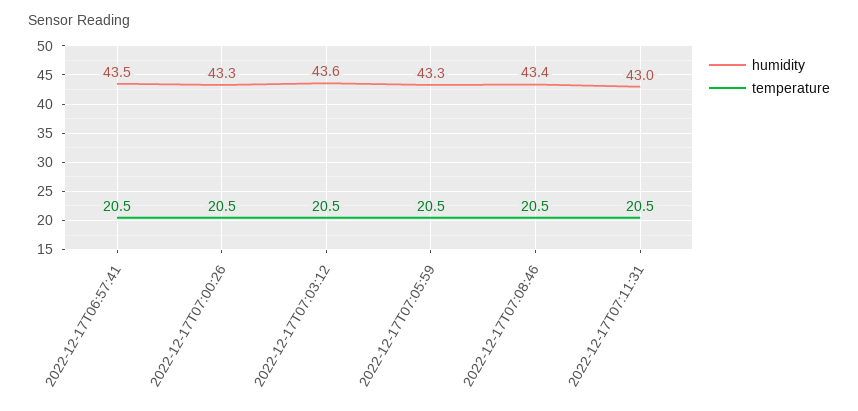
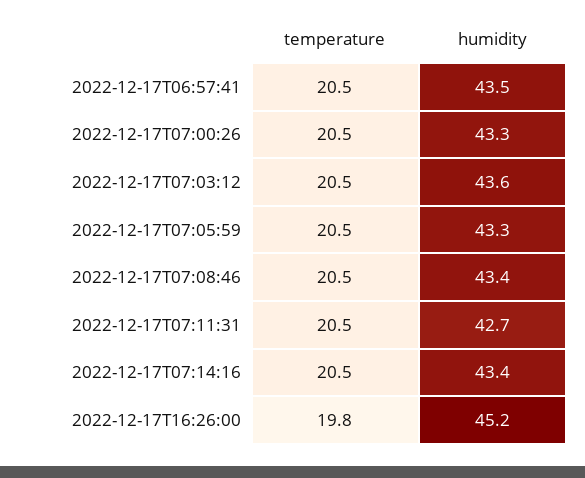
humidity, 2022-12-17T07:11:31: 43 -> 42.7
temperature, 2022-12-17T07:14:16: none -> 20.5
humidity, 2022-12-17T07:14:16: none -> 43.4
temperature, 2022-12-17T16:26:00: none -> 19.8
humidity, 2022-12-17T16:26:00: none -> 45.2

